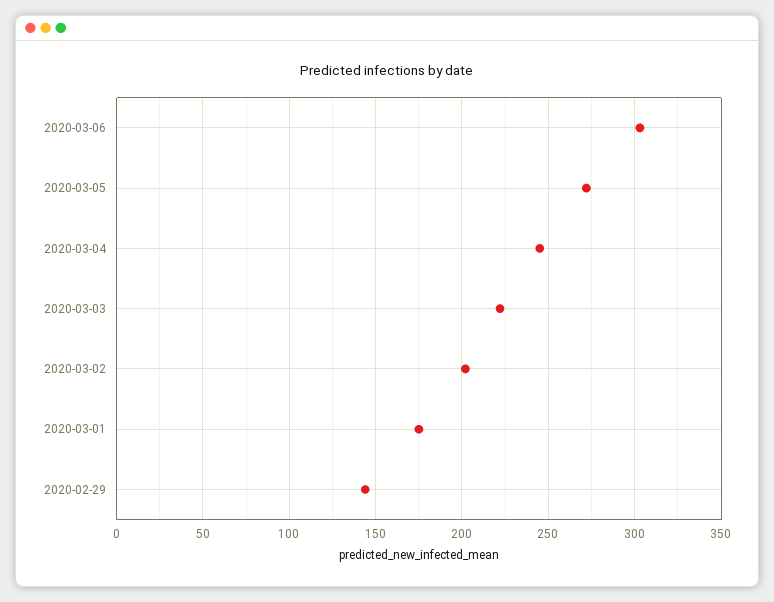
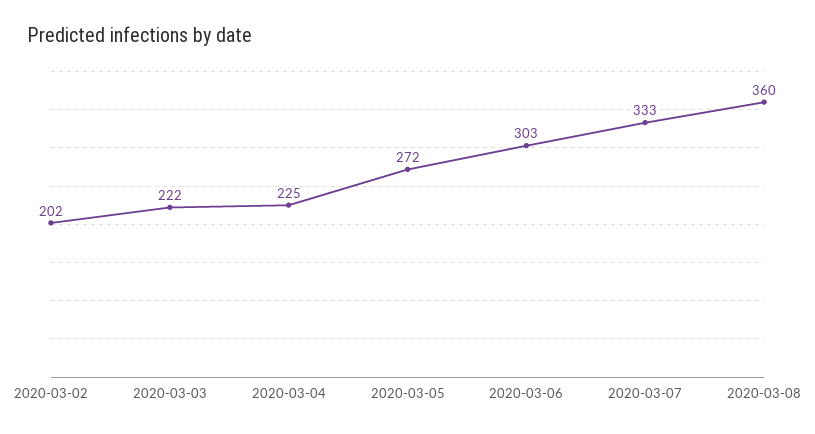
2020-03-04: 245 -> 225
2020-03-01: 175 -> none
2020-02-29: 145 -> none
2020-03-07: none -> 333
2020-03-08: none -> 360

